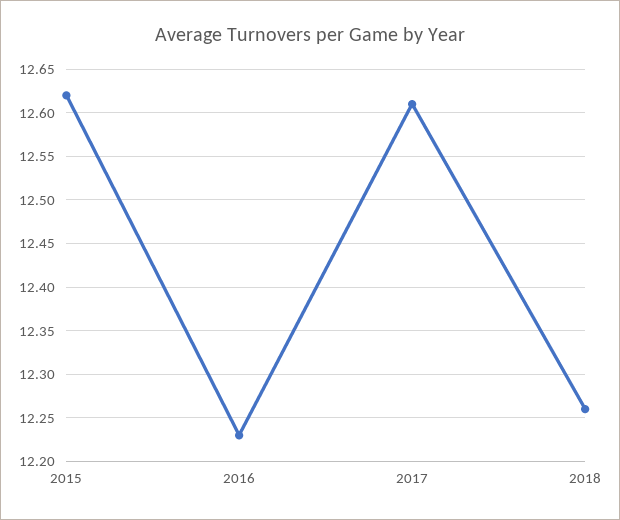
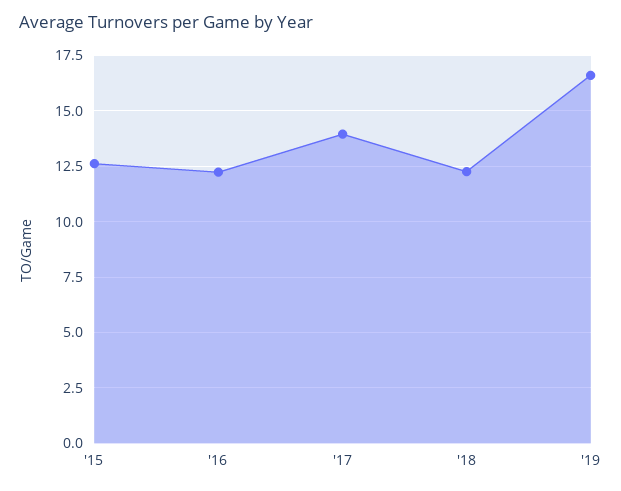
2017: 12.61 -> 14
'19: none -> 16.5

